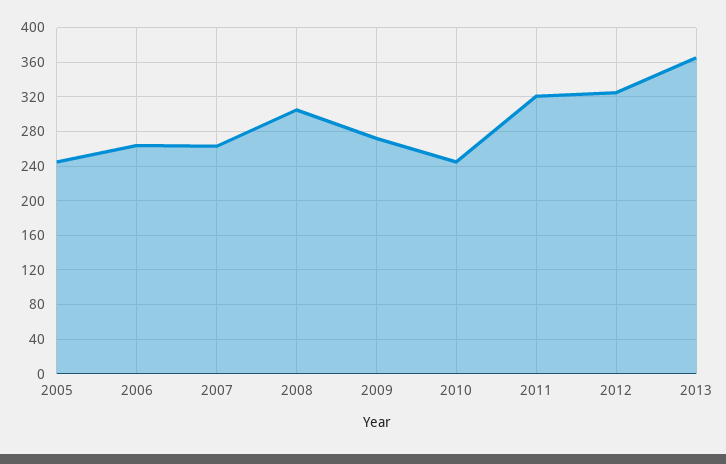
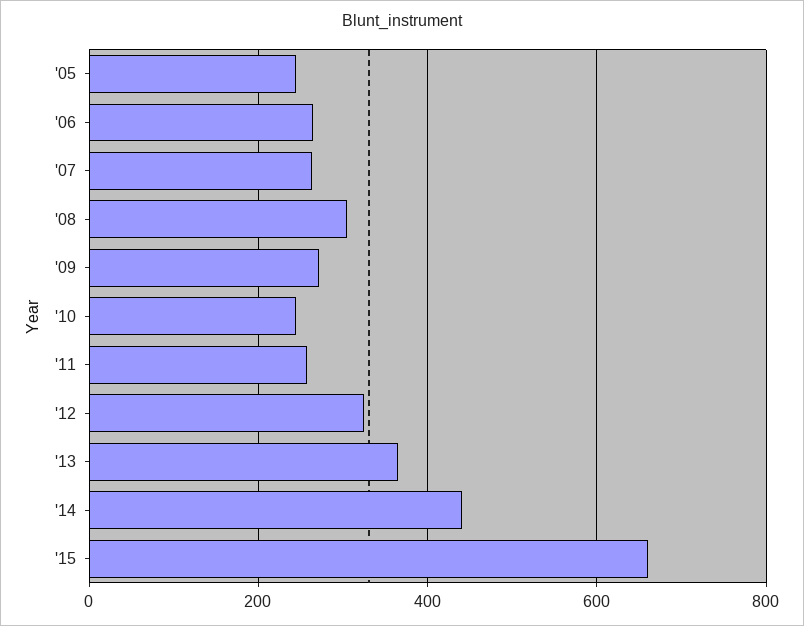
2011: 320 -> 260
'14: none -> 440
'15: none -> 660

